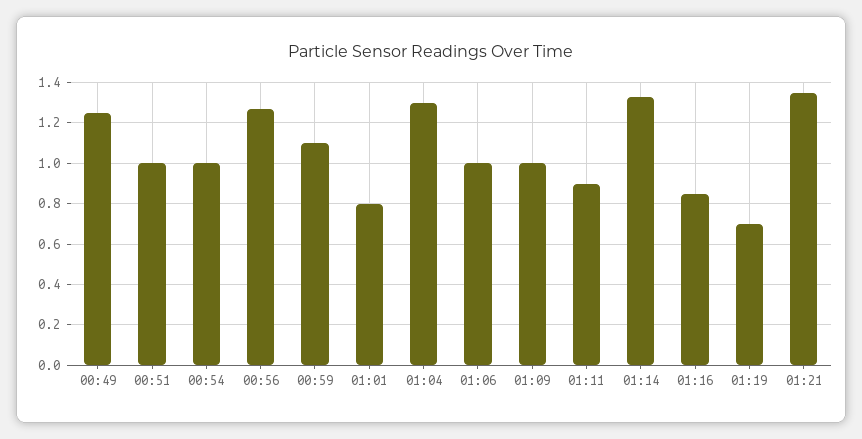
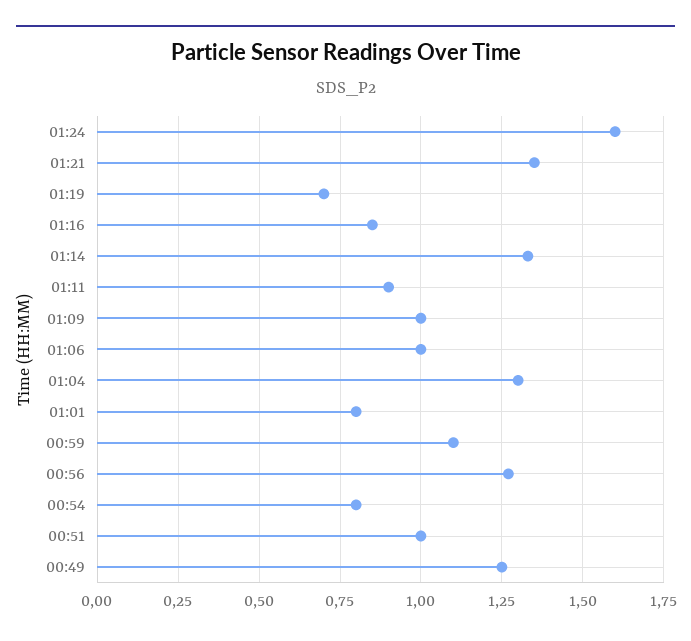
00:54: 1 -> 0.8
01:24: none -> 1.6

